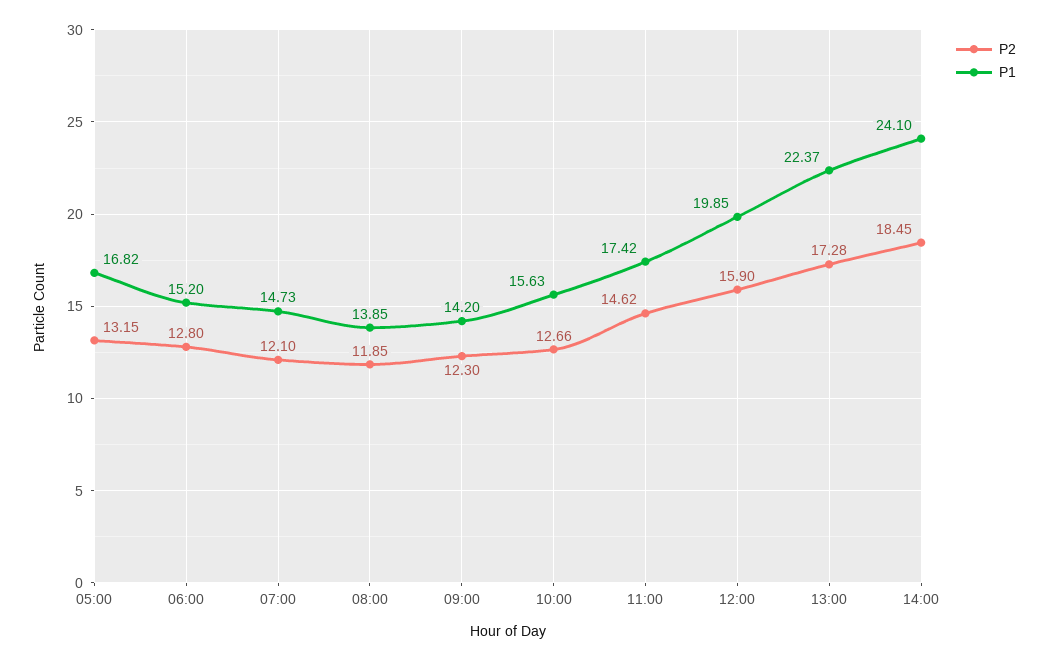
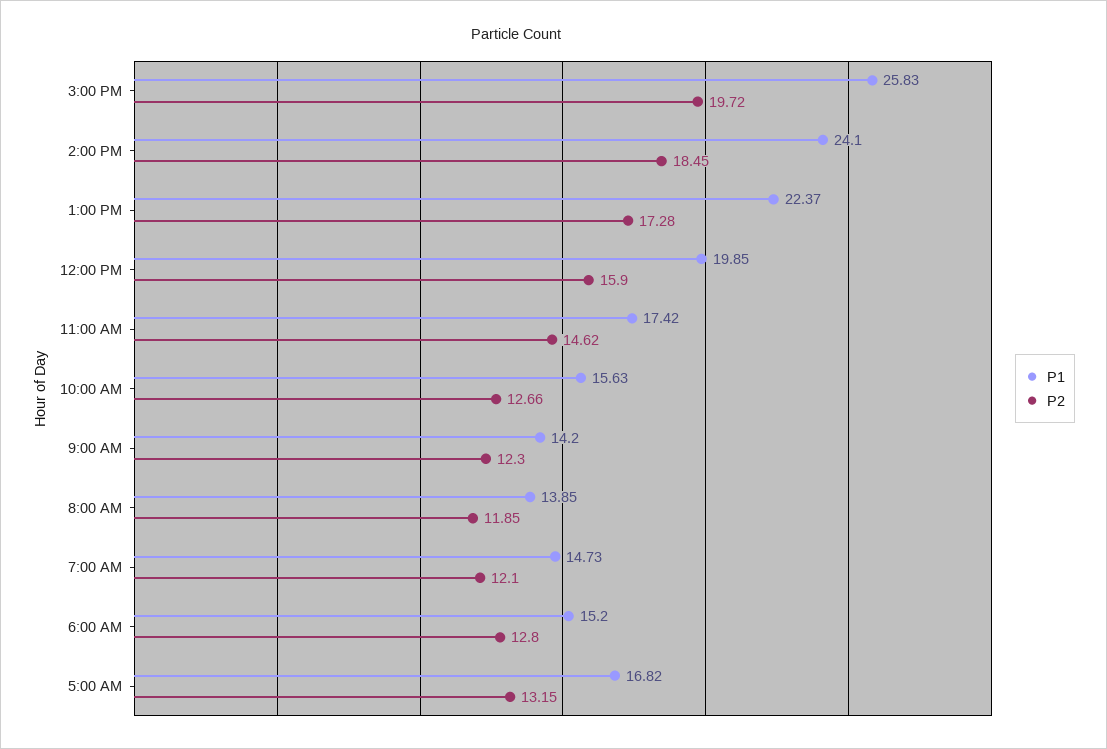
P1, 3:00 PM: none -> 25.83
P2, 3:00 PM: none -> 19.72

